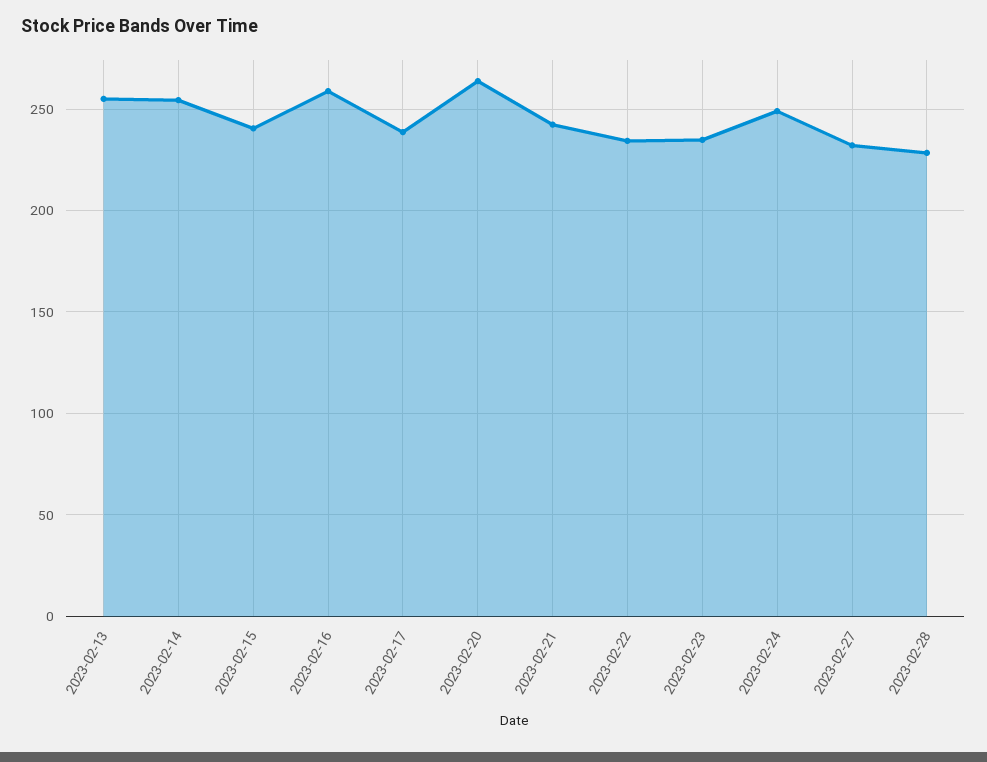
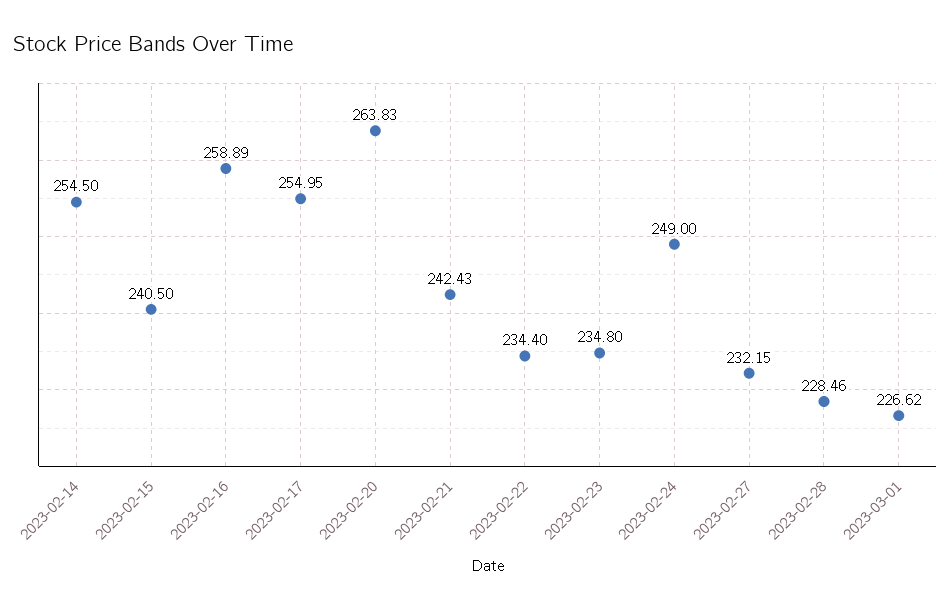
2023-02-13: 255 -> none
2023-02-17: 240 -> 254.95
2023-03-01: none -> 226.62

